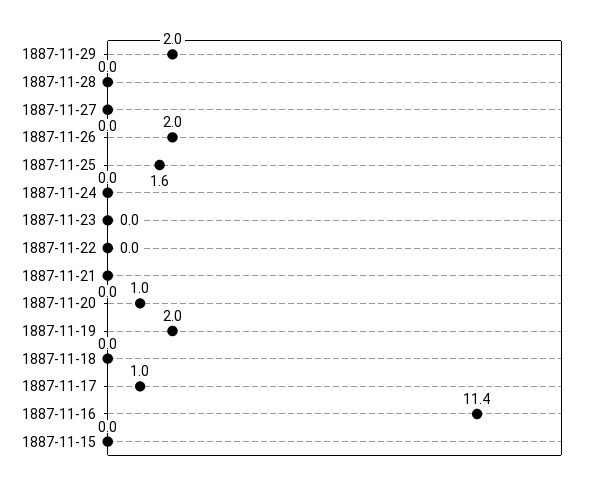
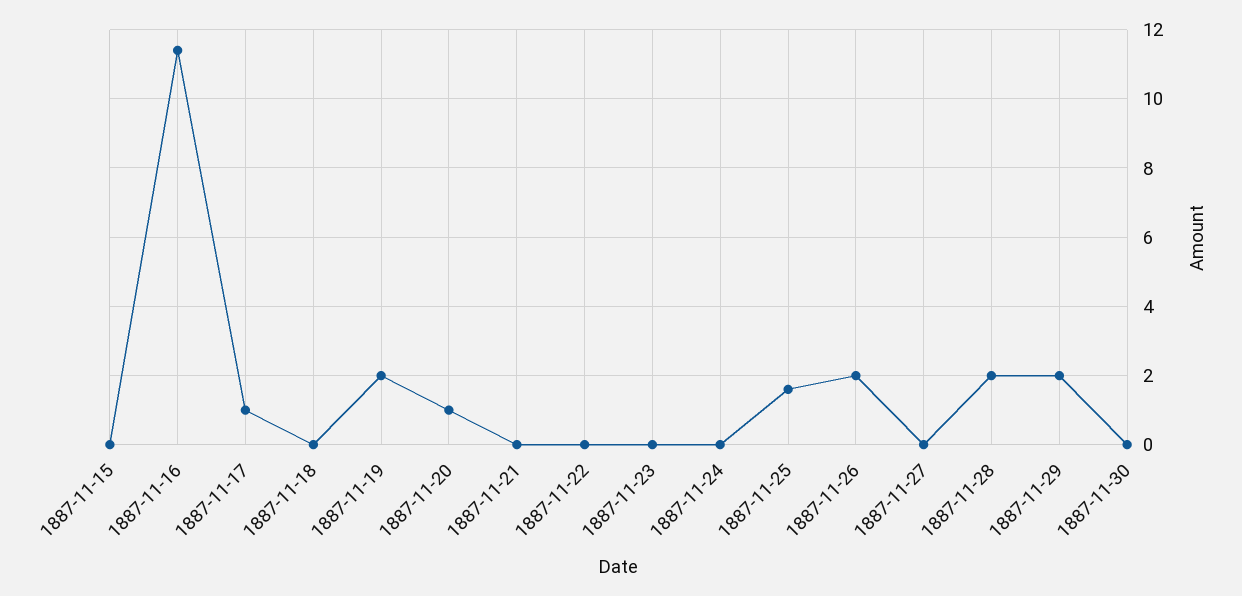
1887-11-28: 0 -> 2
1887-11-30: none -> 0

